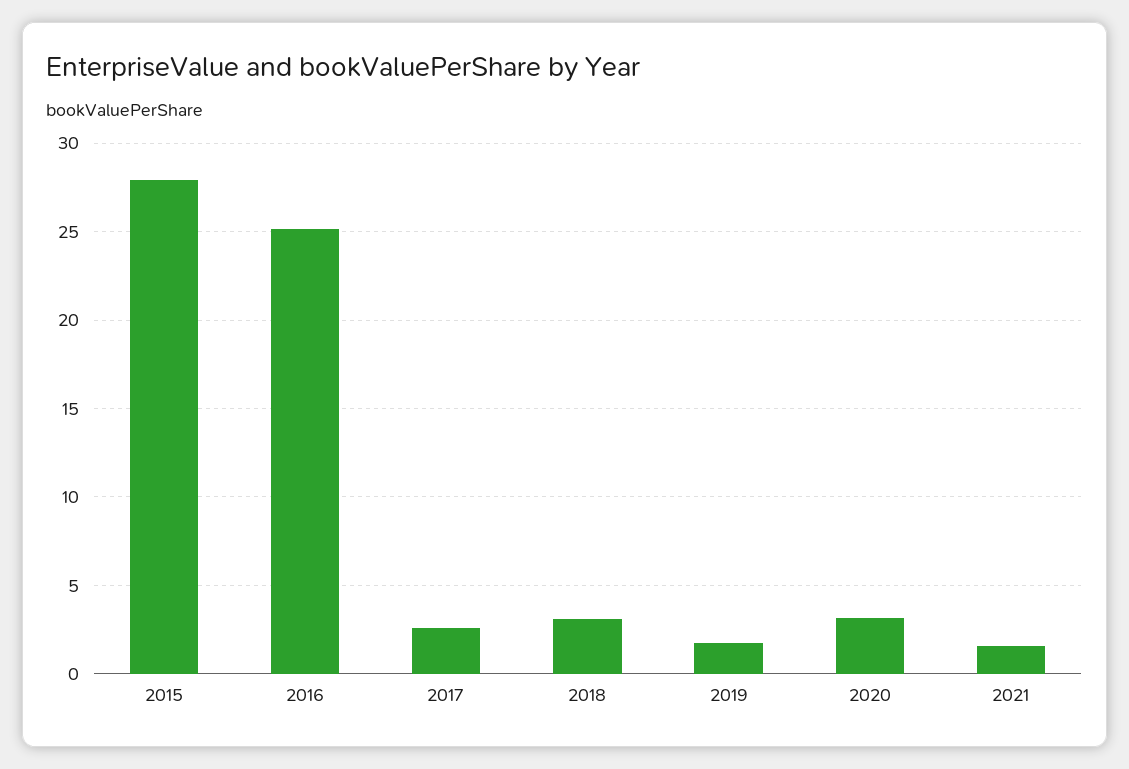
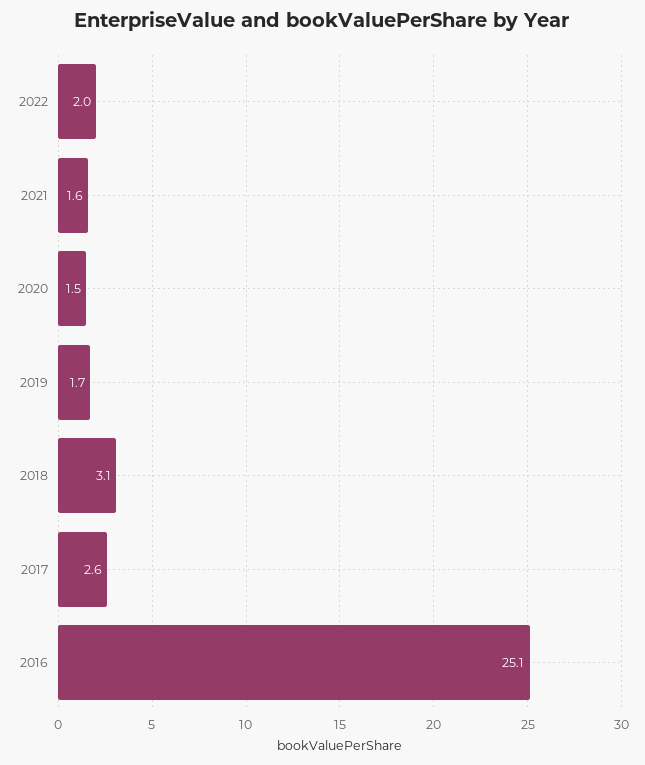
2015: 28 -> none
2020: 3 -> 1.5
2022: none -> 2

